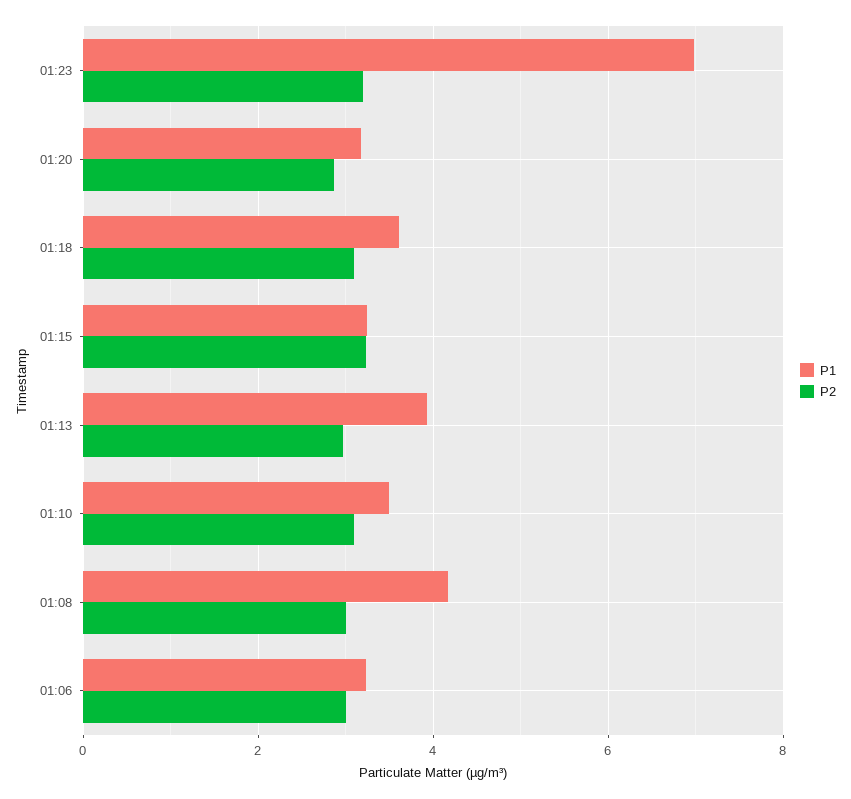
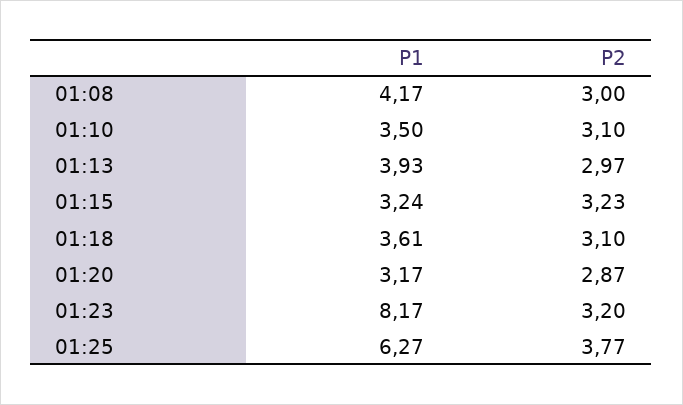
P1, 01:23: 7 -> 8.17
P1, 01:06: 3.2 -> none
P2, 01:06: 3 -> none
P1, 01:25: none -> 6.27
P2, 01:25: none -> 3.77

